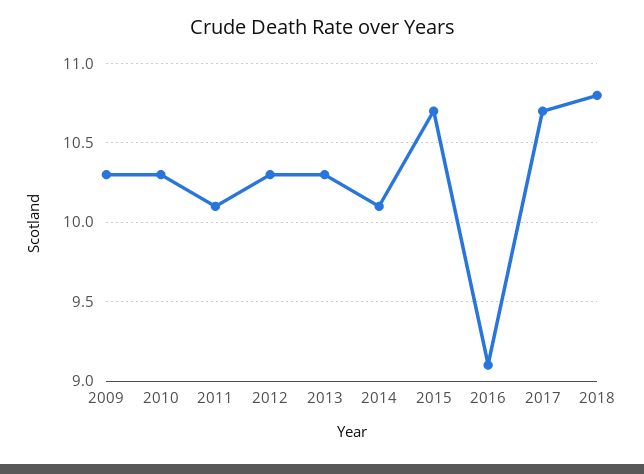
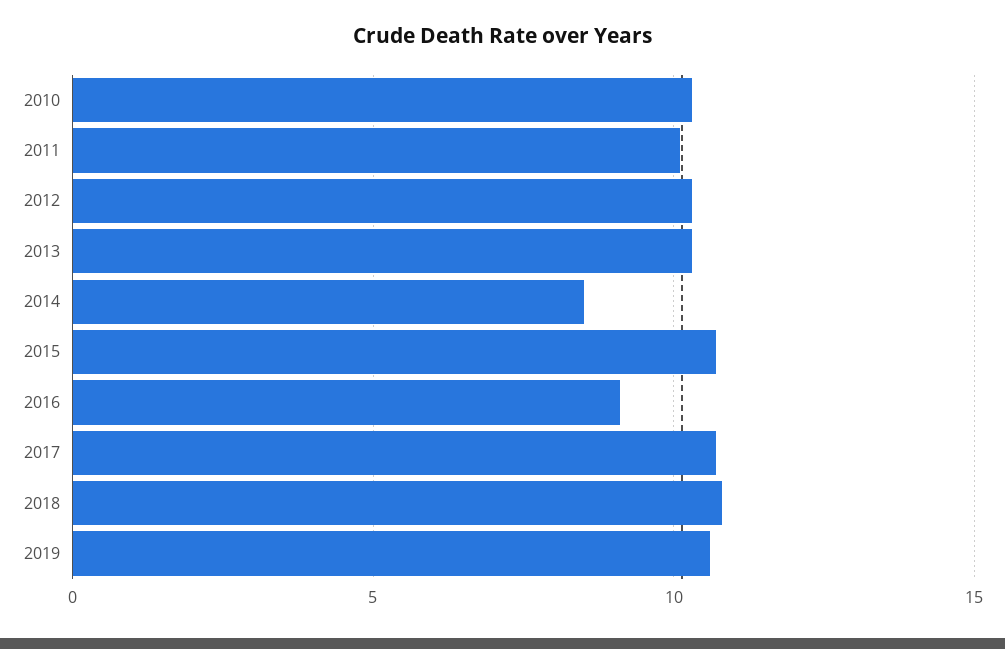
2009: 10.3 -> none
2014: 10.1 -> 8.5
2019: none -> 10.5

